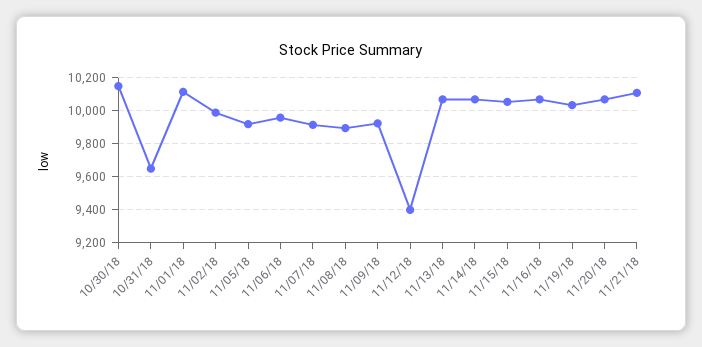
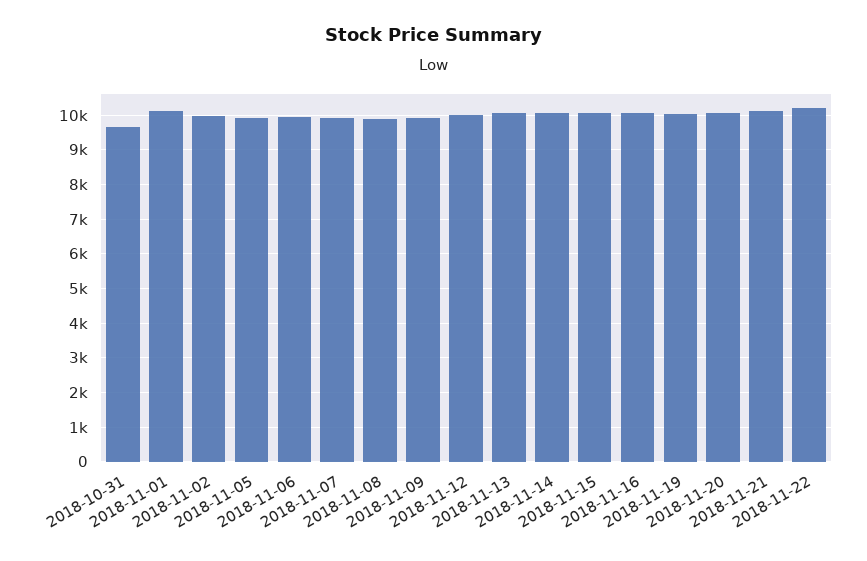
10/30/18: 10150 -> none
11/12/18: 9400 -> 10000
2018-11-22: none -> 10200

